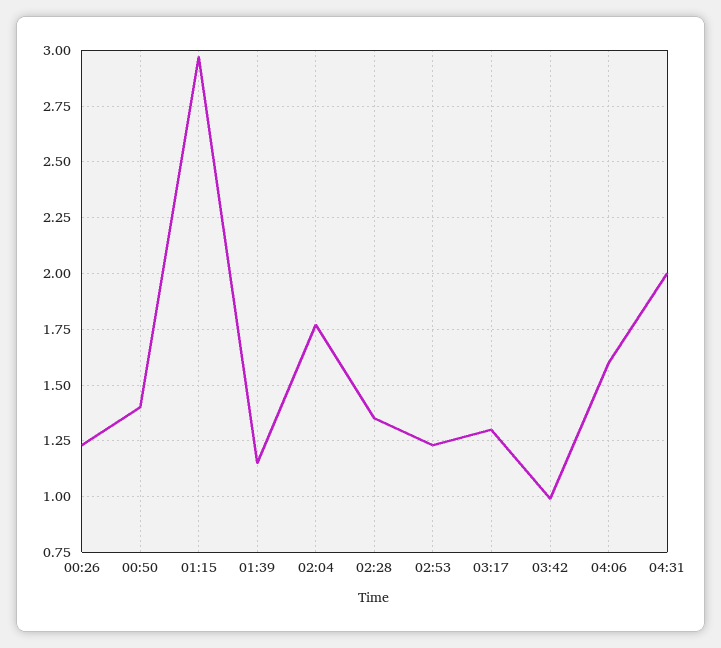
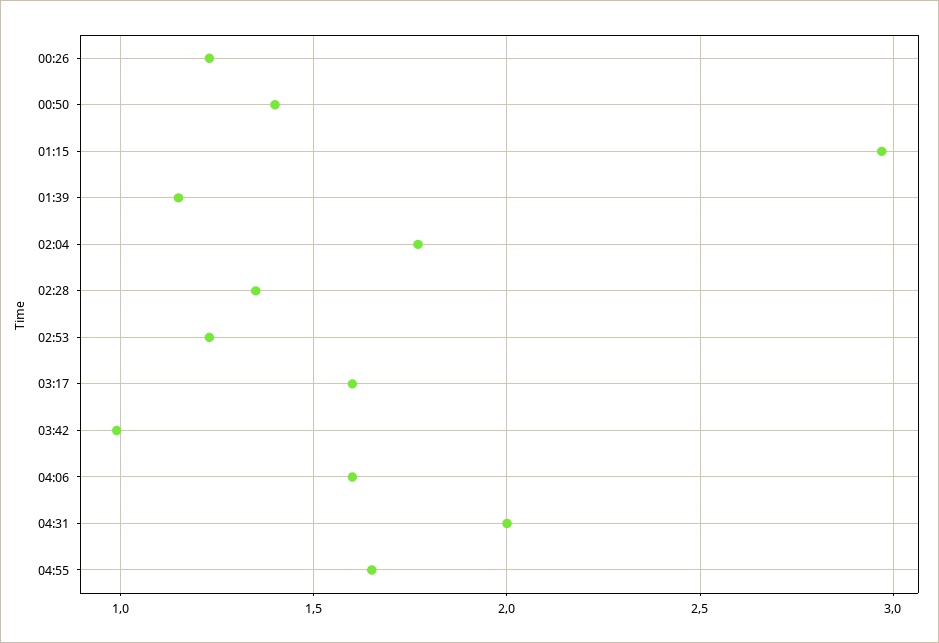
03:17: 1.3 -> 1.6
04:55: none -> 1.65

